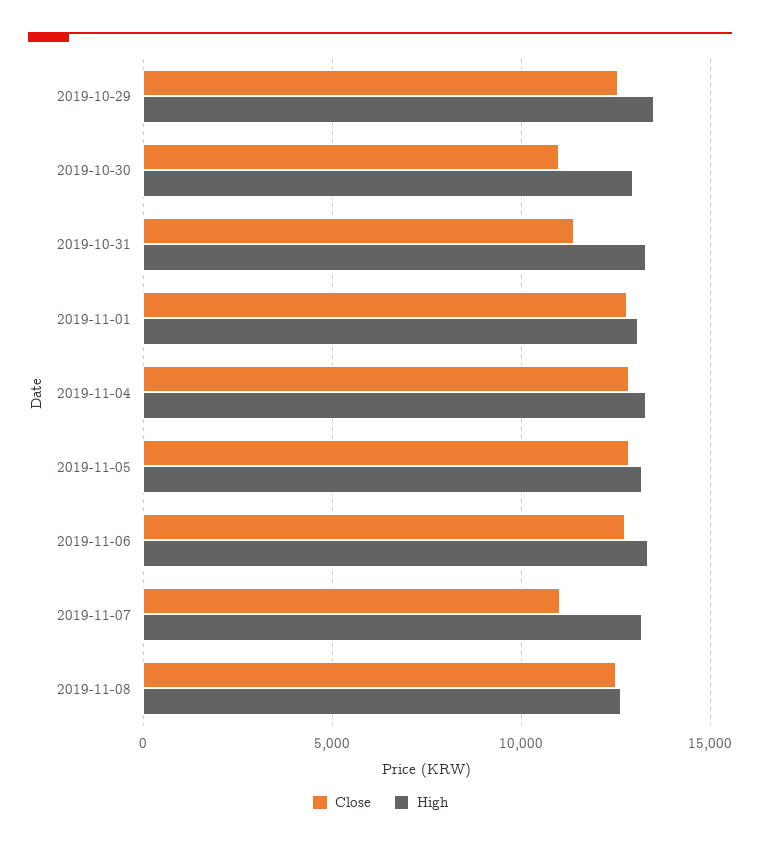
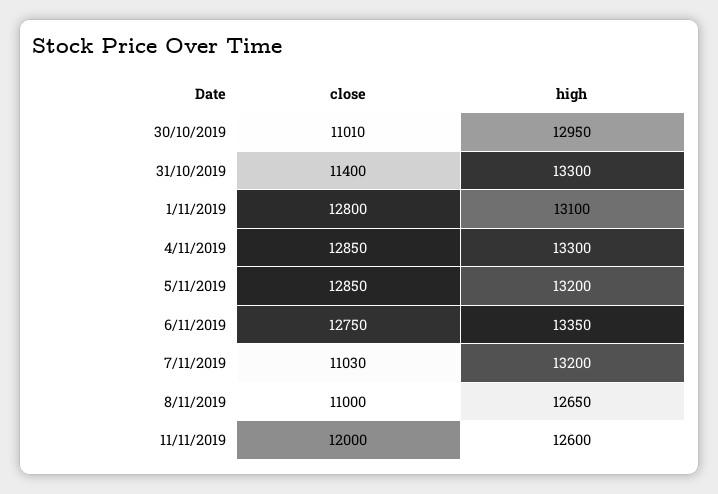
Close, 2019-10-29: 12500 -> none
High, 2019-10-29: 13500 -> none
Close, 2019-11-08: 12500 -> 11000
Close, 11/11/2019: none -> 12000
High, 11/11/2019: none -> 12600

